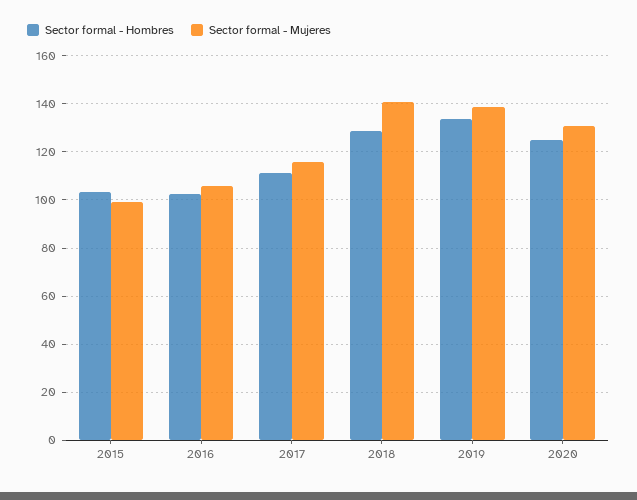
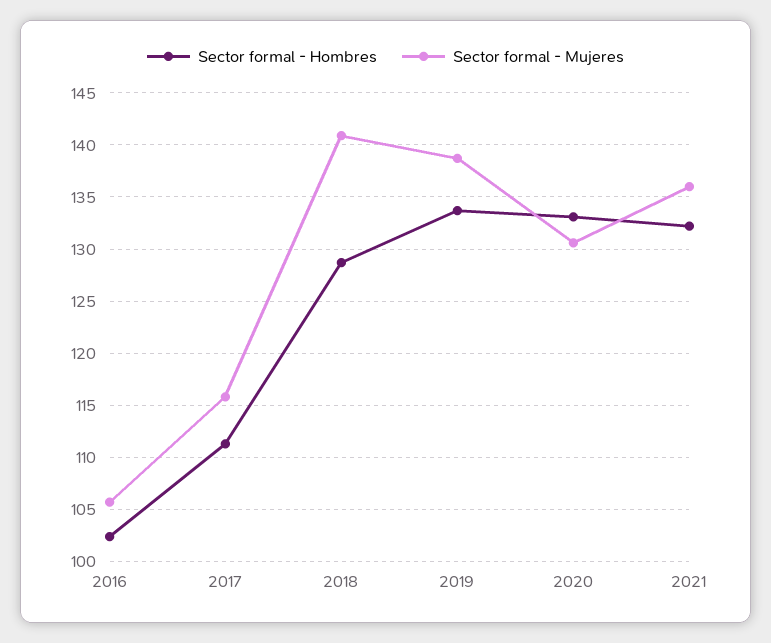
Sector formal - Hombres, 2015: 102.5 -> none
Sector formal - Mujeres, 2015: 100 -> none
Sector formal - Hombres, 2020: 125 -> 133
Sector formal - Hombres, 2021: none -> 132
Sector formal - Mujeres, 2021: none -> 136

